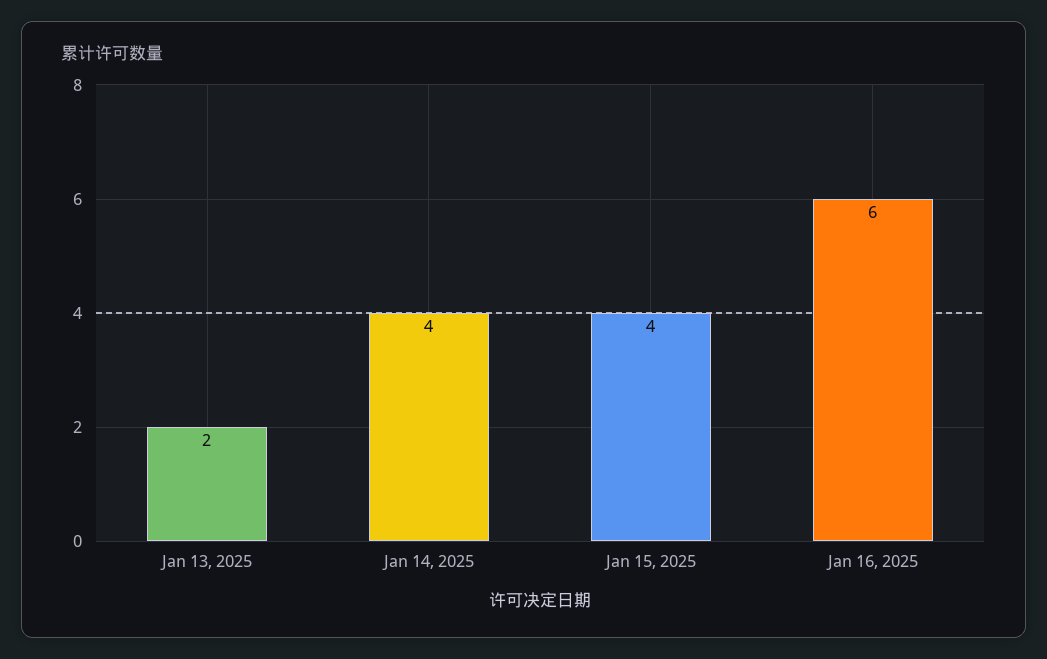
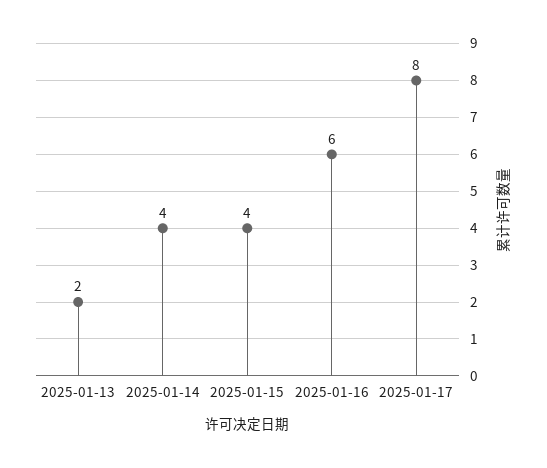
2025-01-17: none -> 8

